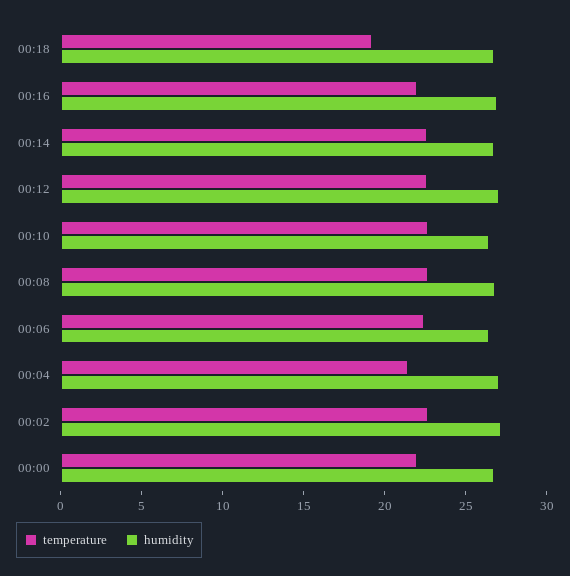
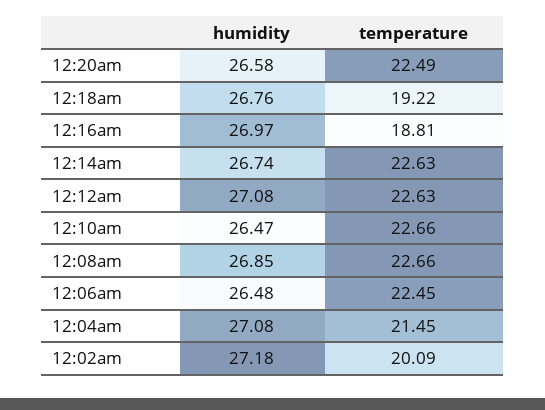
temperature, 00:16: 22 -> 18.81
temperature, 00:02: 23 -> 20.09
temperature, 00:00: 22 -> none
humidity, 00:00: 27 -> none
humidity, 12:20am: none -> 26.58
temperature, 12:20am: none -> 22.49

